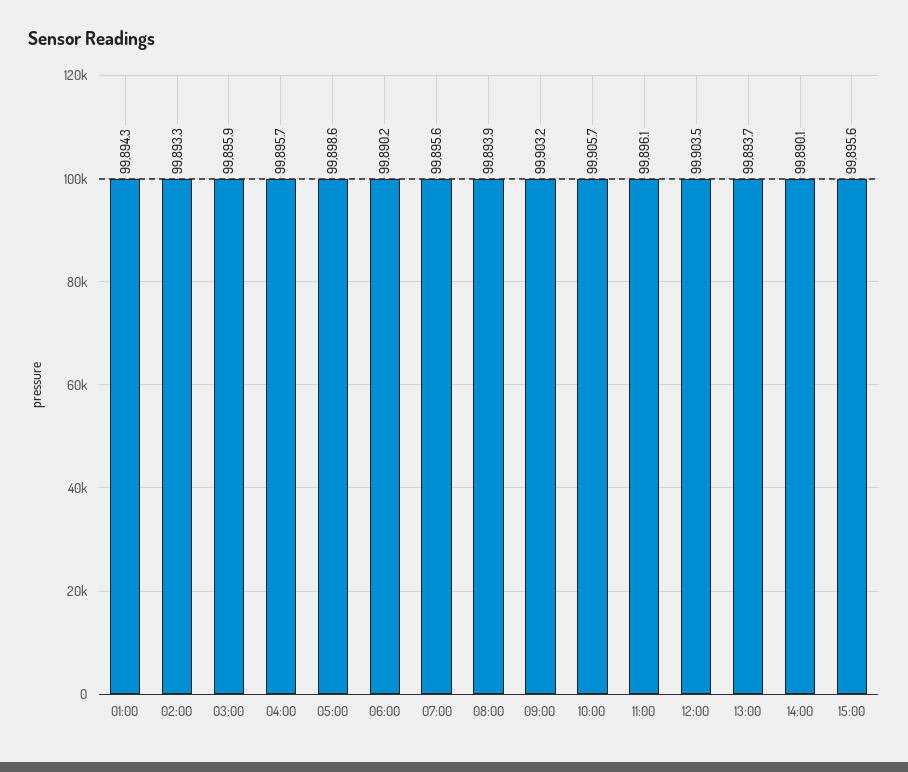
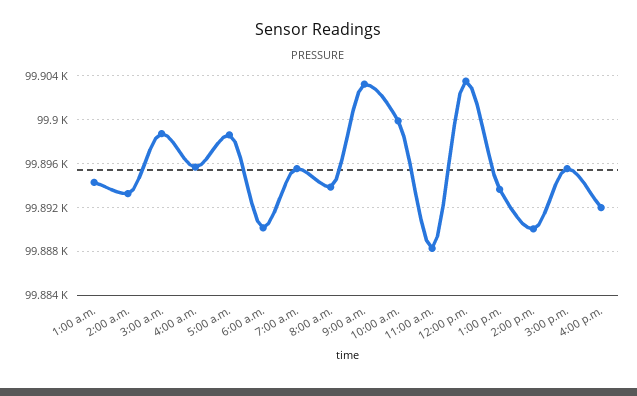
03:00: 99895.9 -> 99899
10:00: 99905.7 -> 99900
11:00: 99896.1 -> 99888
4:00 p.m.: none -> 99892

